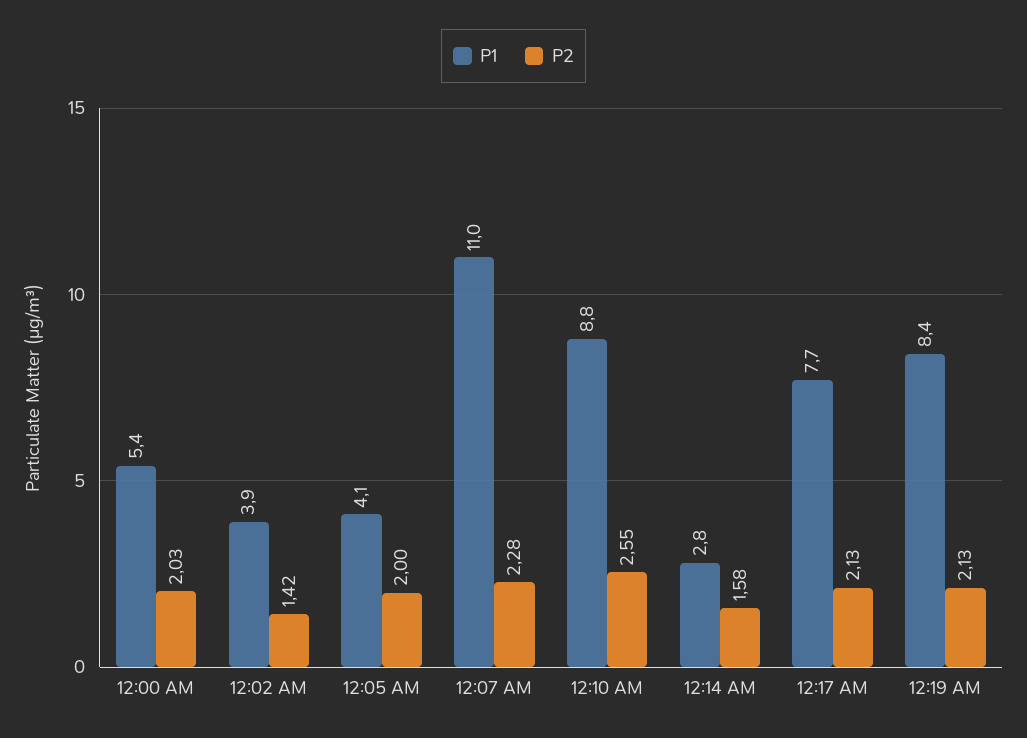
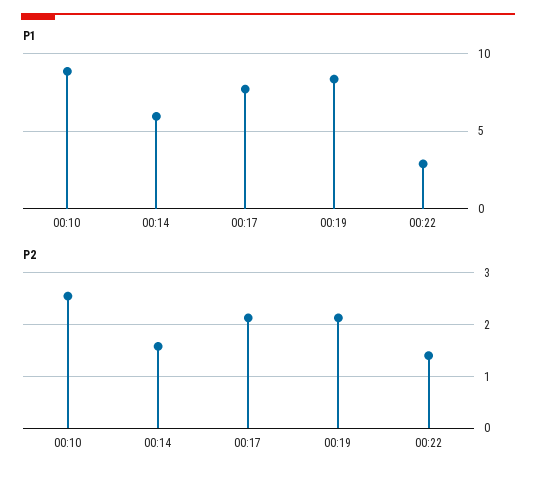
P1, 12:00 AM: 5.4 -> none
P2, 12:00 AM: 2.03 -> none
P1, 12:02 AM: 3.9 -> none
P2, 12:02 AM: 1.42 -> none
P1, 12:05 AM: 4.1 -> none
P2, 12:05 AM: 2 -> none
P1, 12:07 AM: 11 -> none
P2, 12:07 AM: 2.28 -> none
P1, 12:14 AM: 2.8 -> 6
P1, 00:22: none -> 3
P2, 00:22: none -> 1.4

